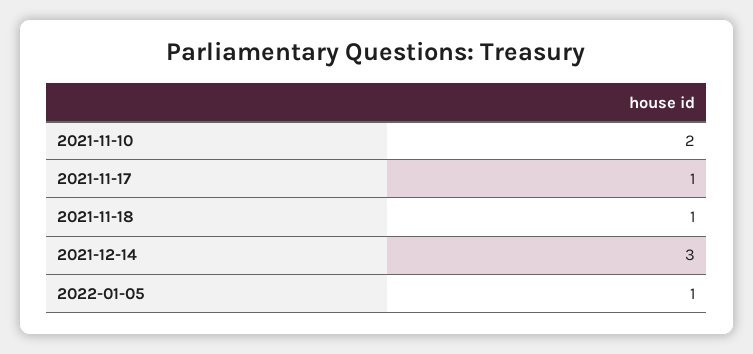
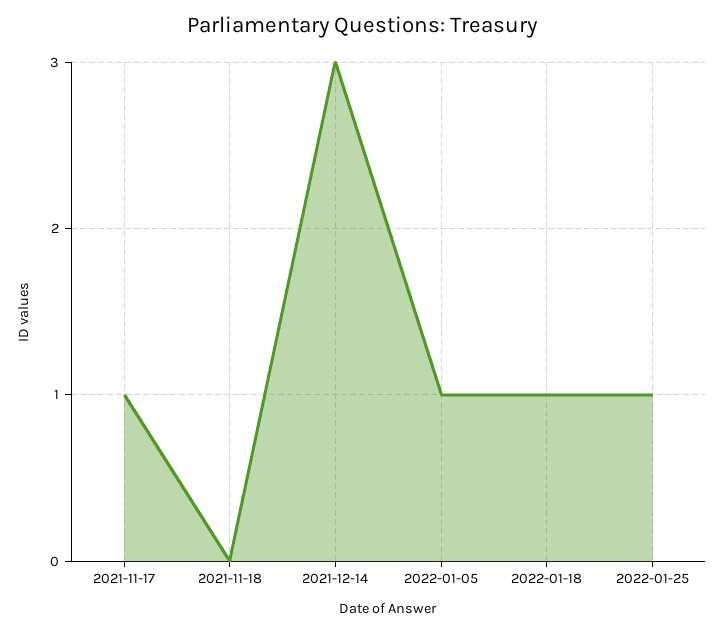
2021-11-10: 2 -> none
2021-11-18: 1 -> 0
2022-01-18: none -> 1
2022-01-25: none -> 1

